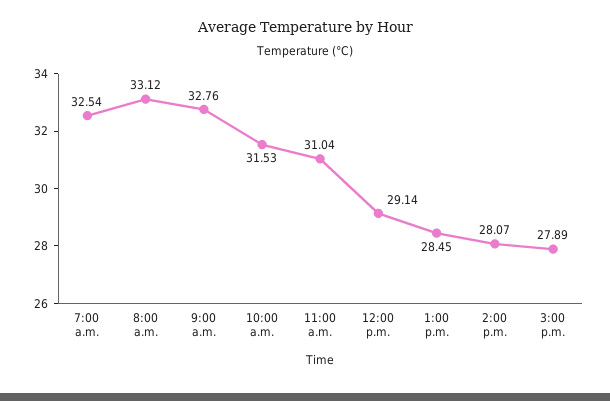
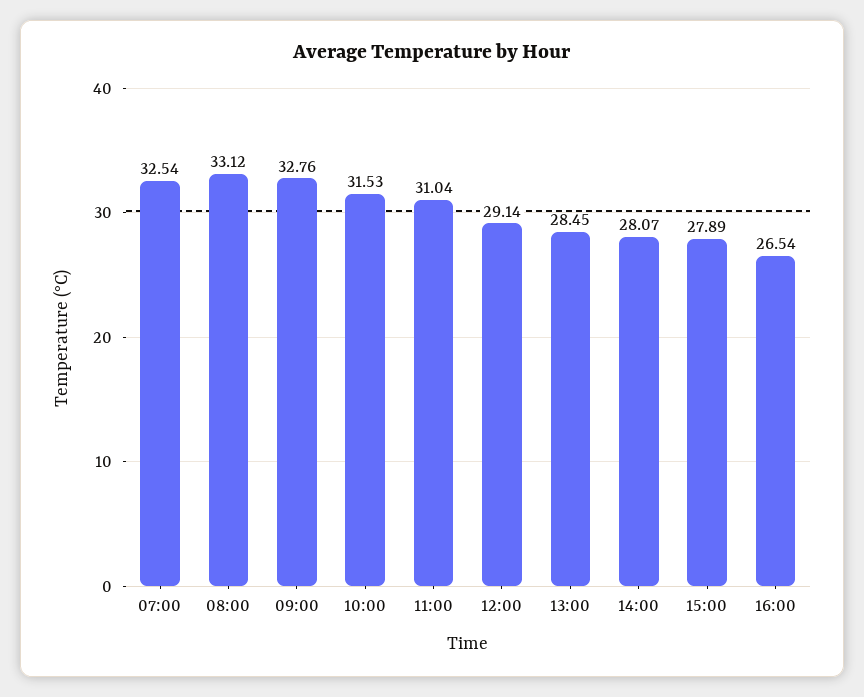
16:00: none -> 26.54

